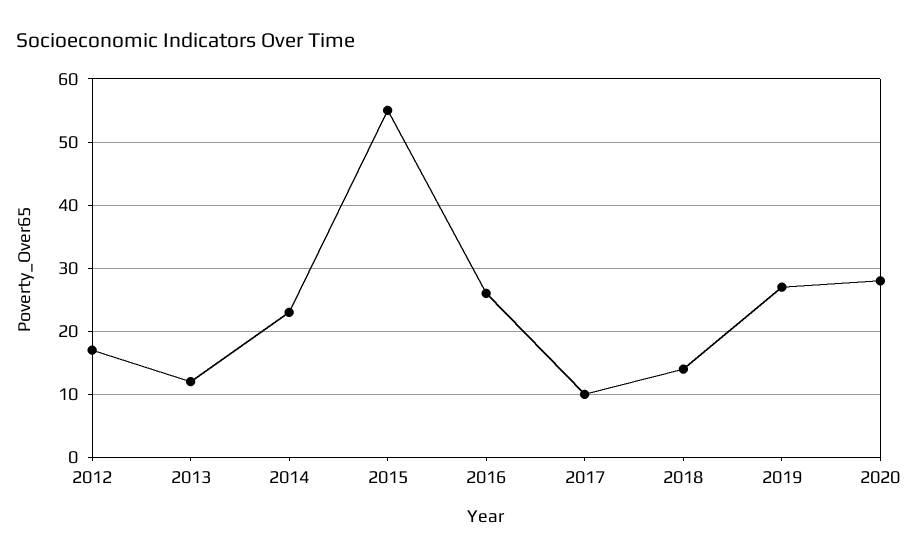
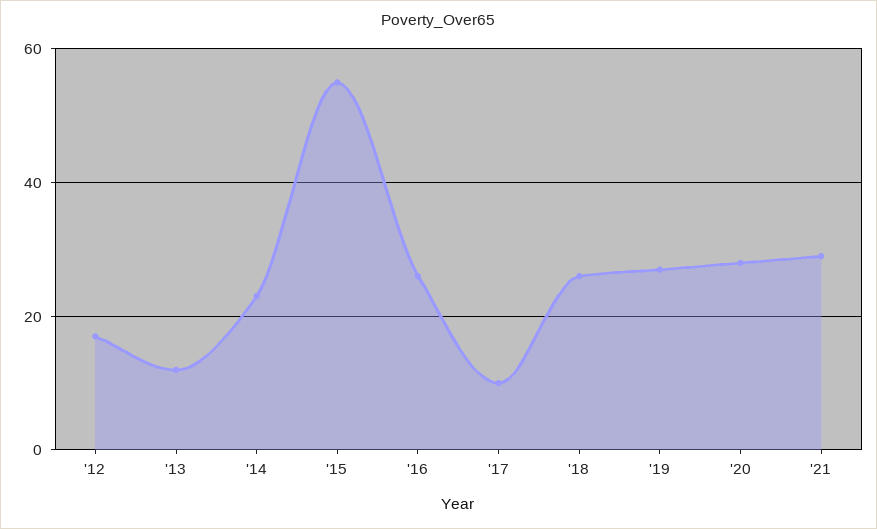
2018: 14 -> 25
'21: none -> 30

